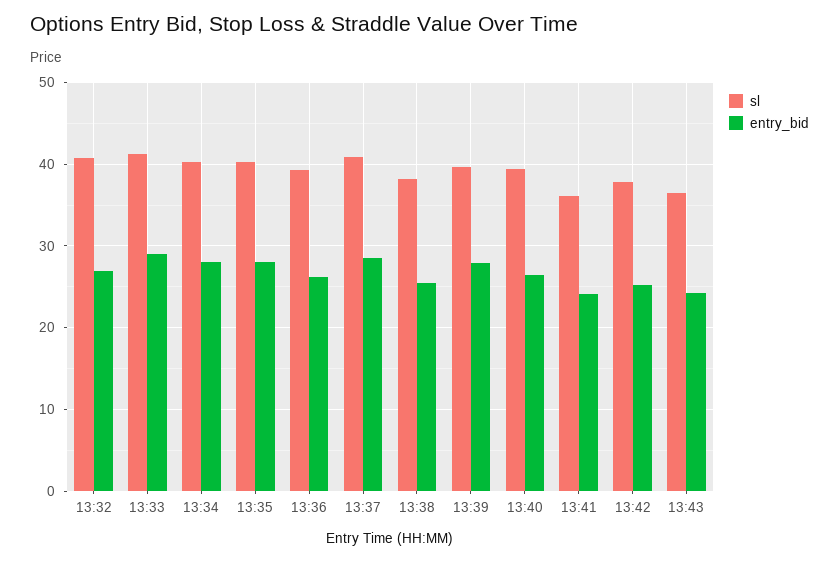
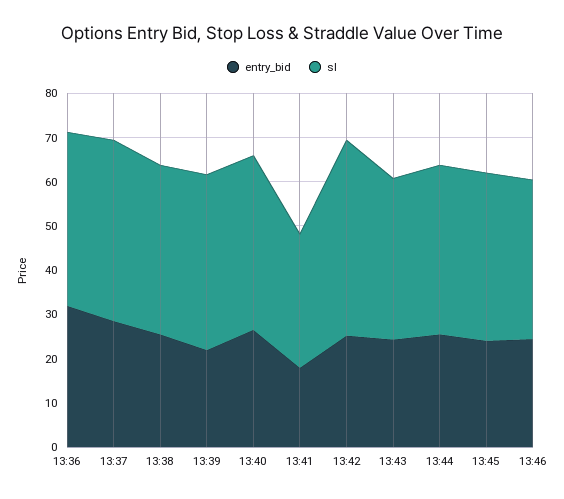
sl, 13:32: 41 -> none
entry_bid, 13:32: 27 -> none
sl, 13:33: 41 -> none
entry_bid, 13:33: 29 -> none
sl, 13:34: 40 -> none
entry_bid, 13:34: 28 -> none
sl, 13:35: 40 -> none
entry_bid, 13:35: 28 -> none
entry_bid, 13:36: 26 -> 32
entry_bid, 13:39: 28 -> 22
sl, 13:41: 36 -> 30
entry_bid, 13:41: 24 -> 18
sl, 13:42: 38 -> 44
entry_bid, 13:44: none -> 26
sl, 13:44: none -> 38
entry_bid, 13:45: none -> 24
sl, 13:45: none -> 38
entry_bid, 13:46: none -> 24
sl, 13:46: none -> 36

